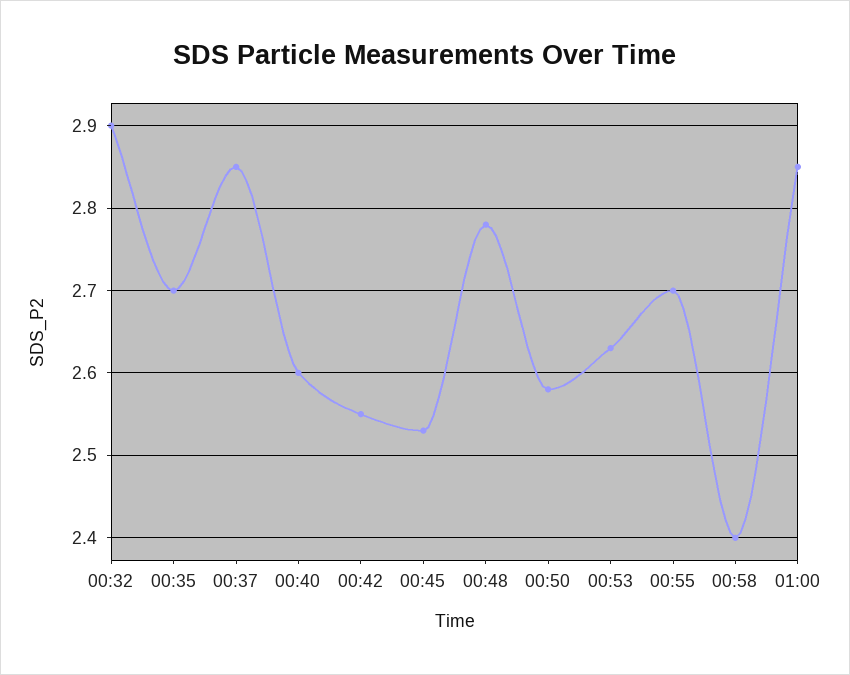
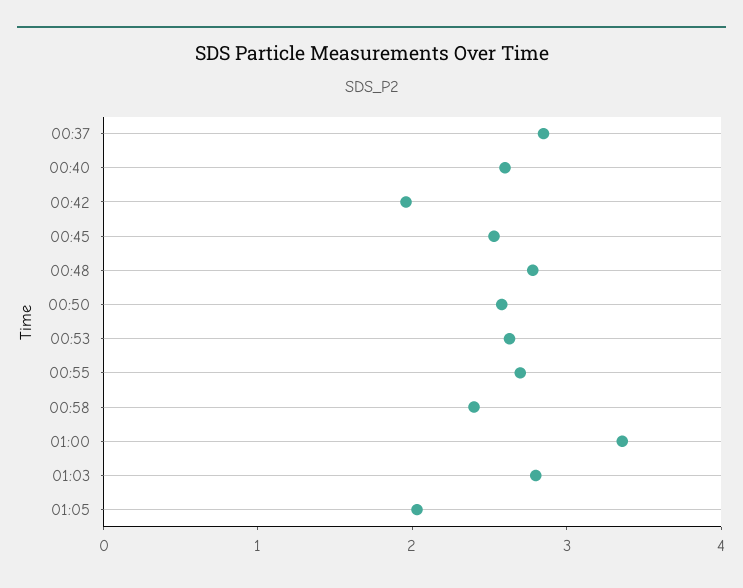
00:32: 2.9 -> none
00:35: 2.7 -> none
00:42: 2.55 -> 2
01:00: 2.85 -> 3.4
01:03: none -> 2.8
01:05: none -> 2

